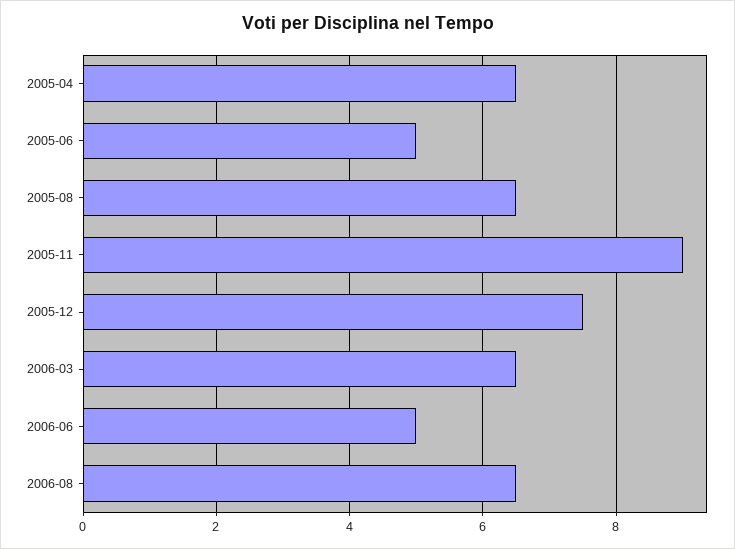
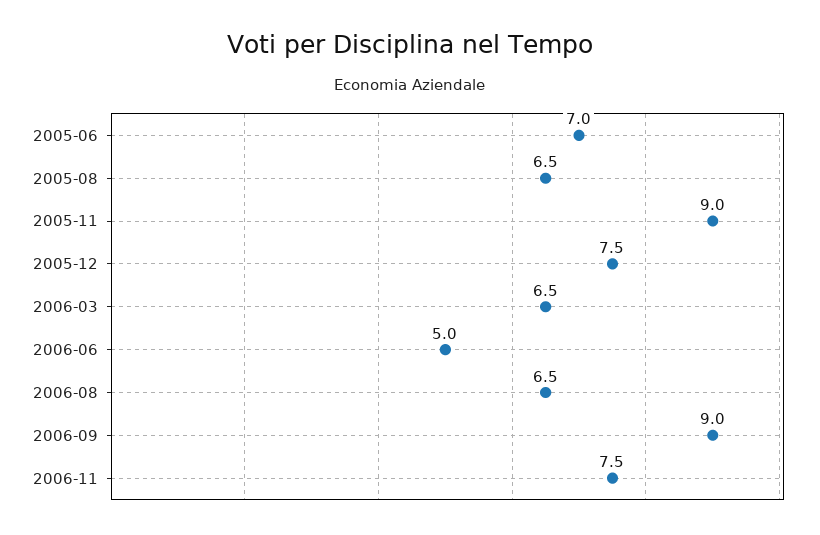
2005-04: 6.5 -> none
2005-06: 5 -> 7
2006-09: none -> 9
2006-11: none -> 7.5

